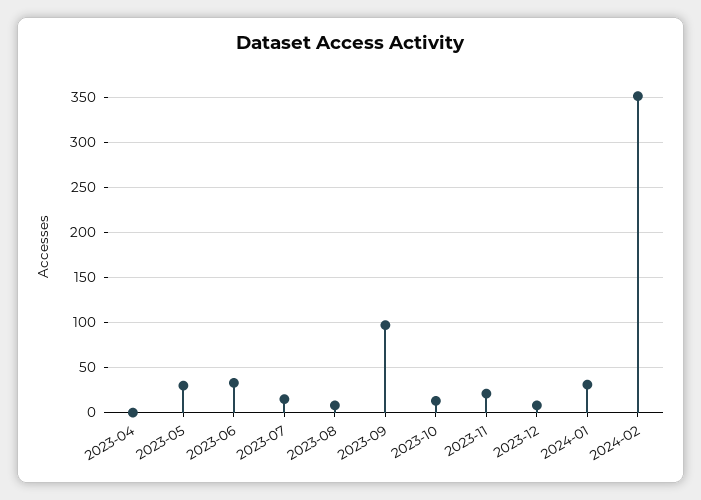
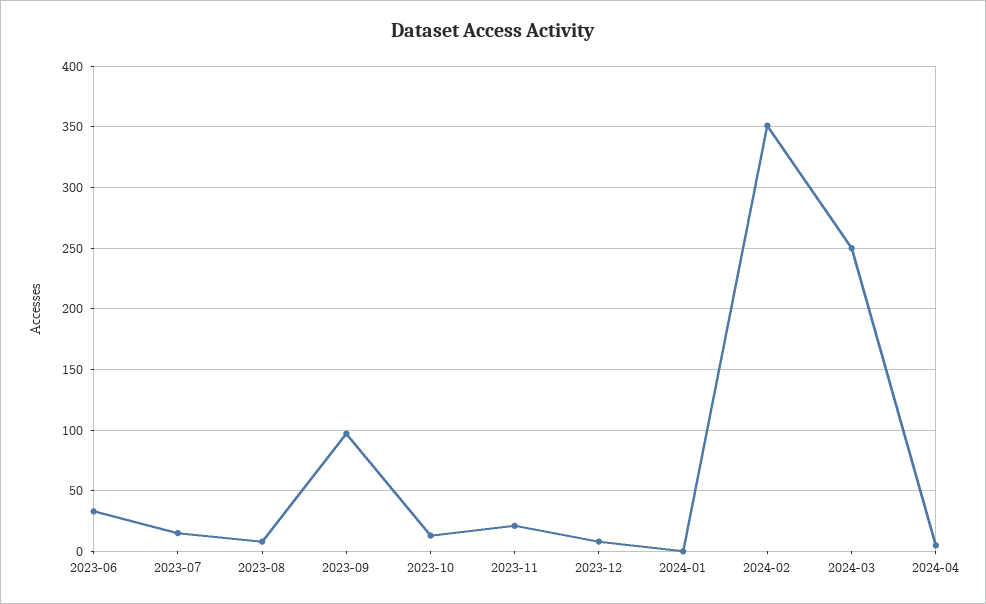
2023-04: 0 -> none
2023-05: 30 -> none
2024-01: 30 -> 0
2024-03: none -> 250
2024-04: none -> 5

